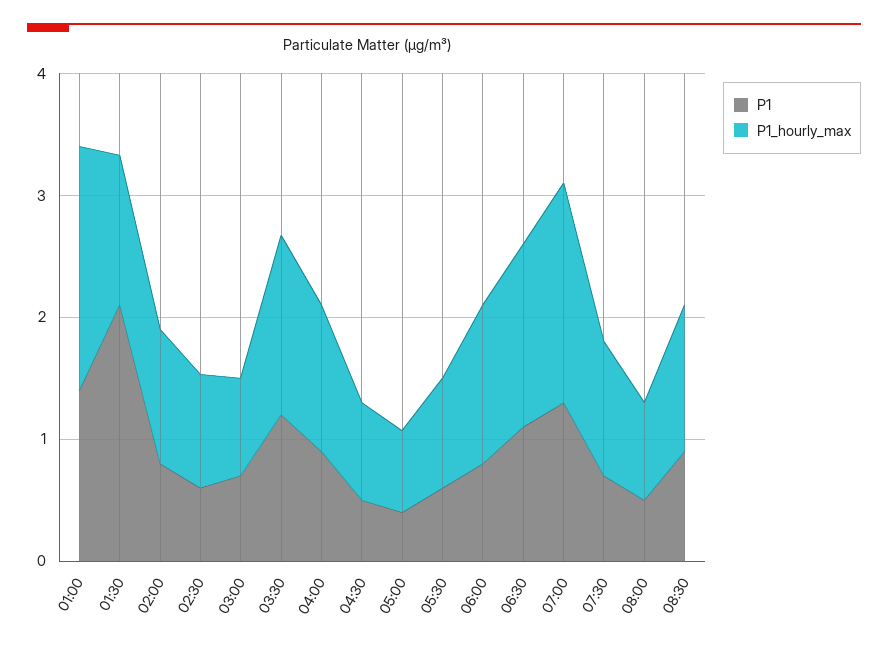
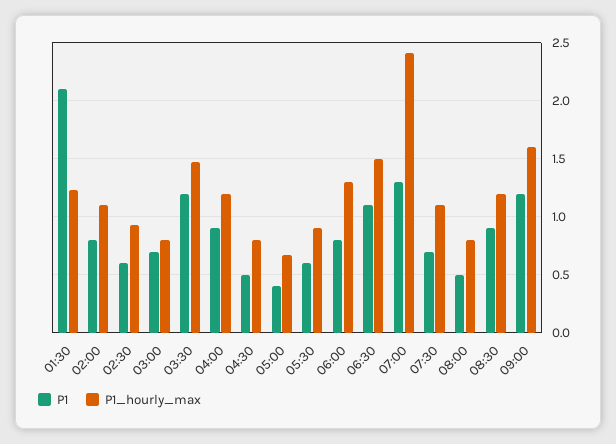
P1, 01:00: 1.4 -> none
P1_hourly_max, 01:00: 2 -> none
P1_hourly_max, 07:00: 1.8 -> 2.4
P1, 09:00: none -> 1.2
P1_hourly_max, 09:00: none -> 1.6

